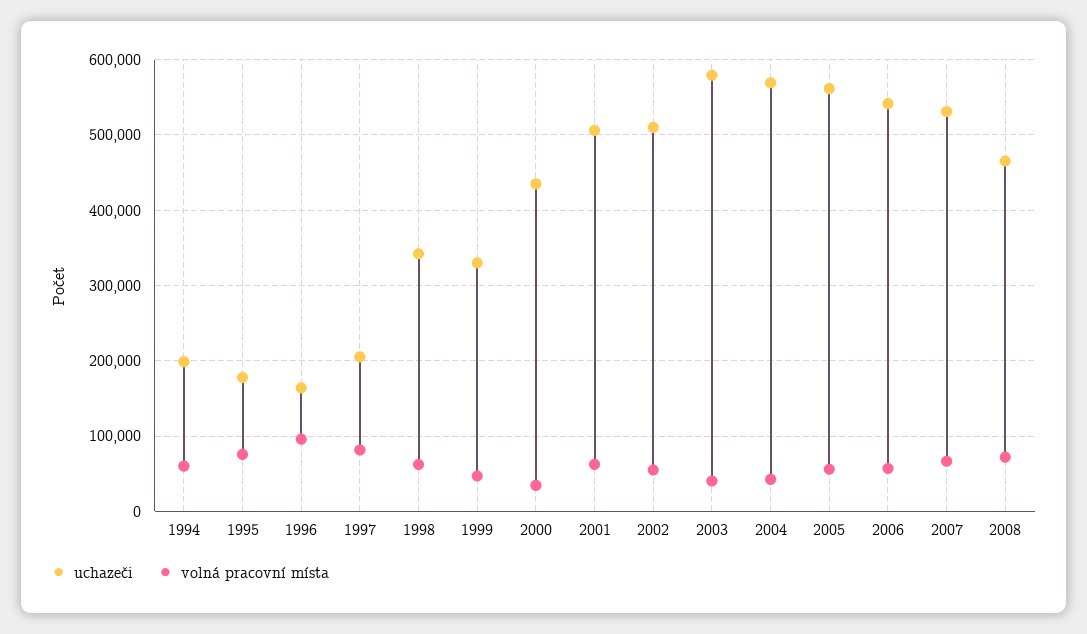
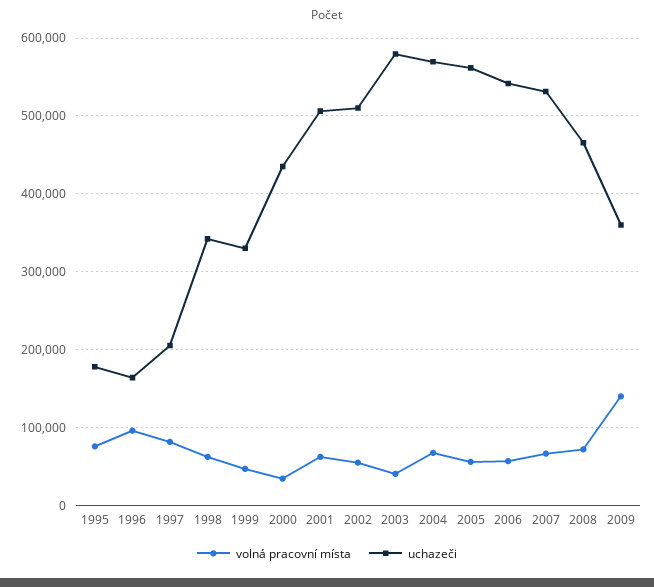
uchazeči, 1994: 200000 -> none
volná pracovní místa, 1994: 60000 -> none
volná pracovní místa, 2004: 40000 -> 70000
volná pracovní místa, 2009: none -> 140000
uchazeči, 2009: none -> 360000

